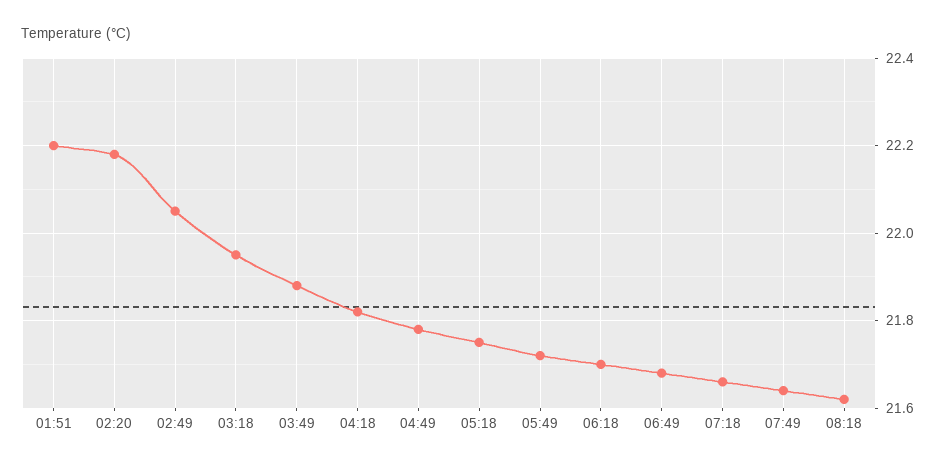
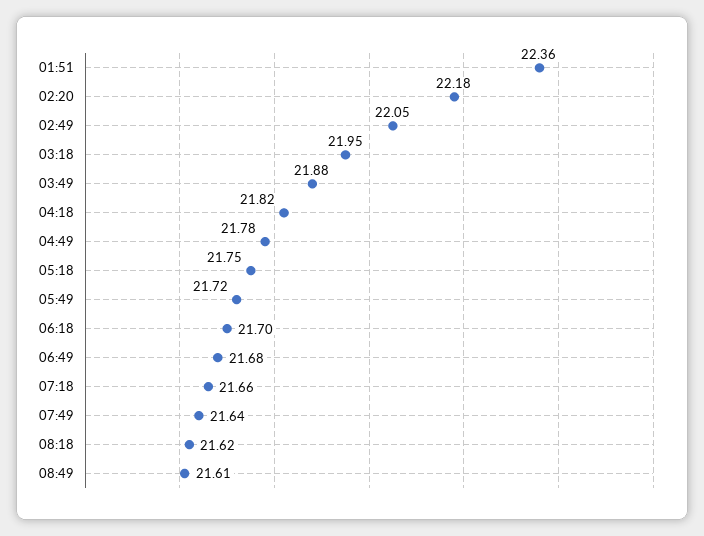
01:51: 22.2 -> 22.36
08:49: none -> 21.61

